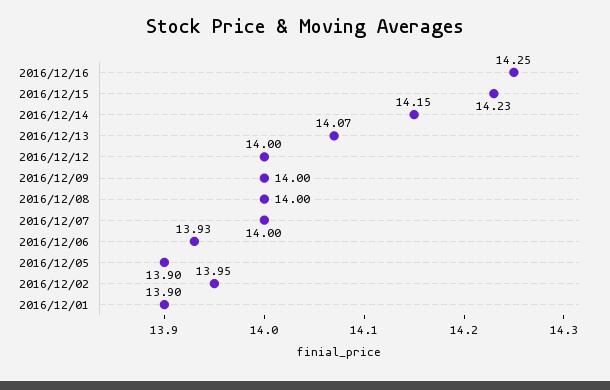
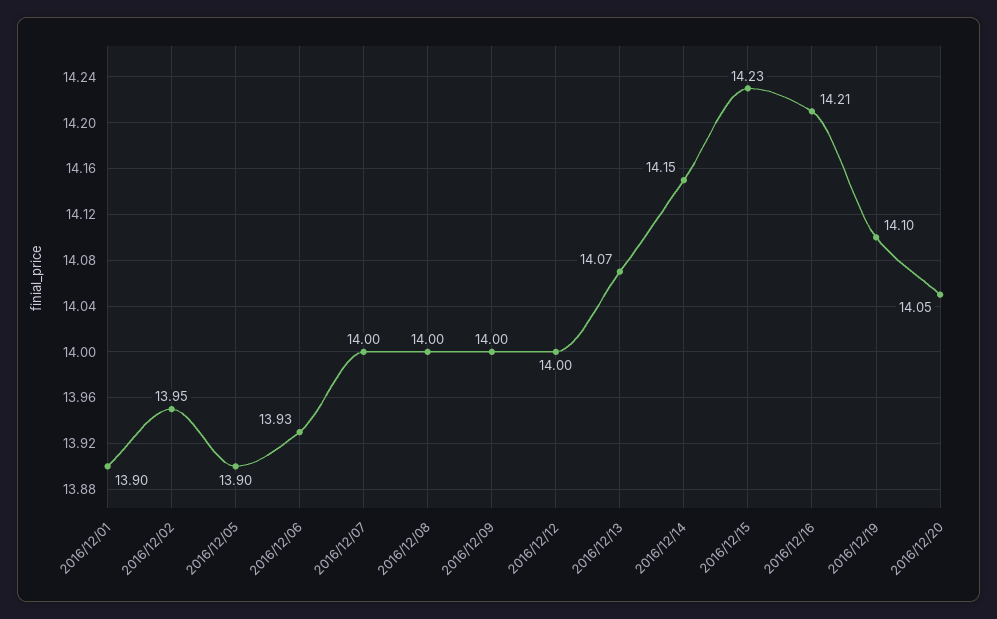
2016/12/16: 14.25 -> 14.21
2016/12/19: none -> 14.1
2016/12/20: none -> 14.05

